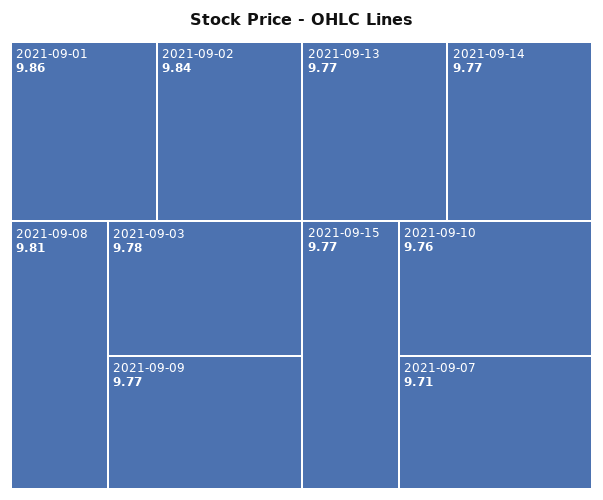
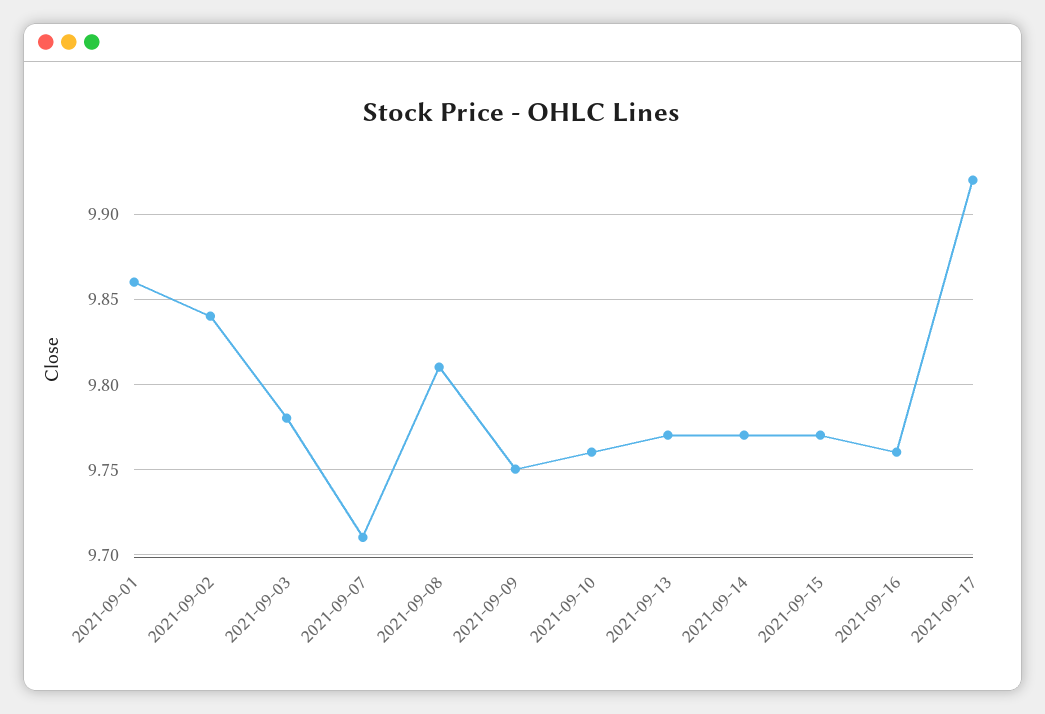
2021-09-09: 9.77 -> 9.75
2021-09-16: none -> 9.76
2021-09-17: none -> 9.92

